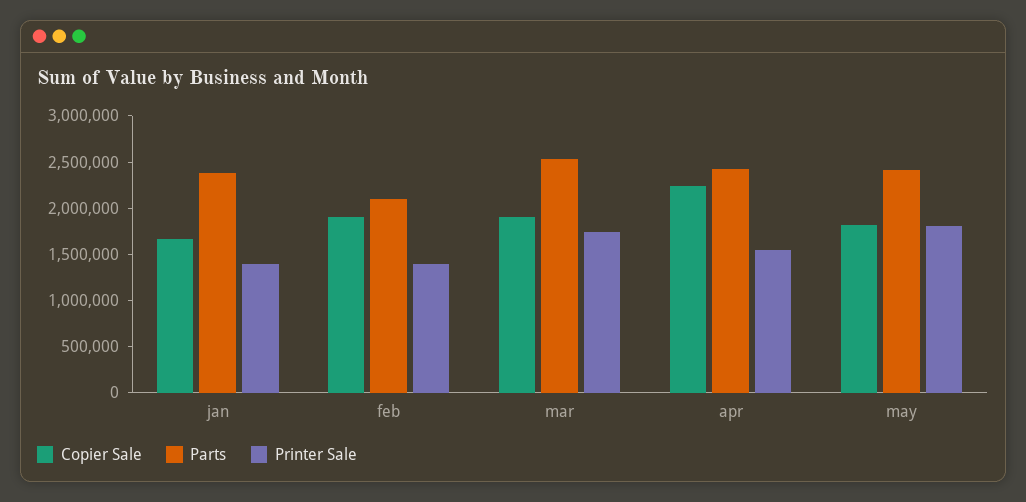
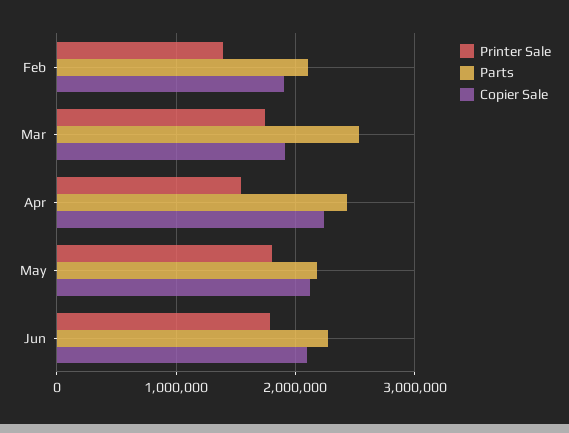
Copier Sale, jan: 1700000 -> none
Parts, jan: 2400000 -> none
Printer Sale, jan: 1400000 -> none
Copier Sale, may: 1800000 -> 2100000
Parts, may: 2400000 -> 2200000
Printer Sale, Jun: none -> 1800000
Parts, Jun: none -> 2300000
Copier Sale, Jun: none -> 2100000

